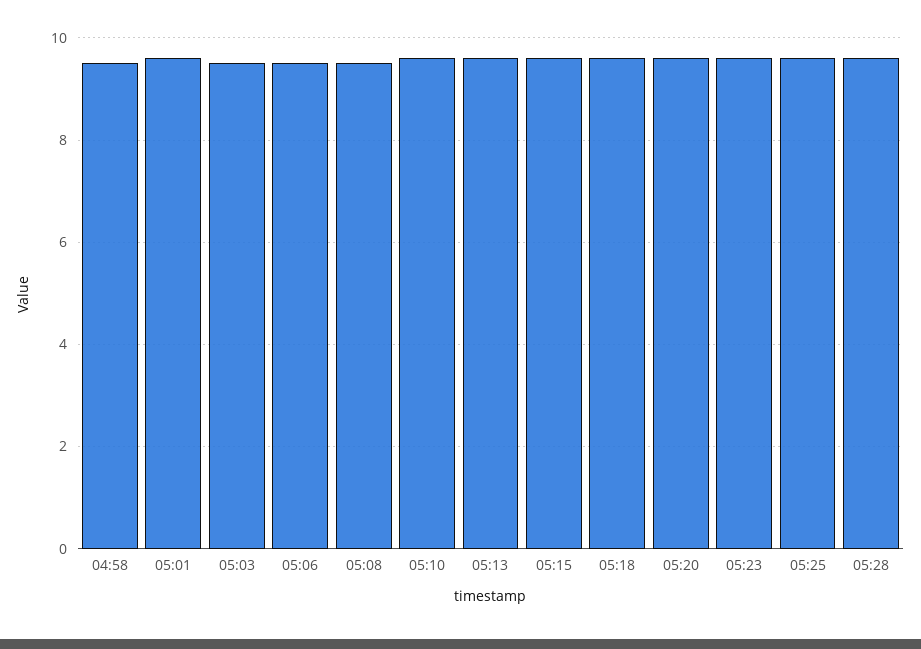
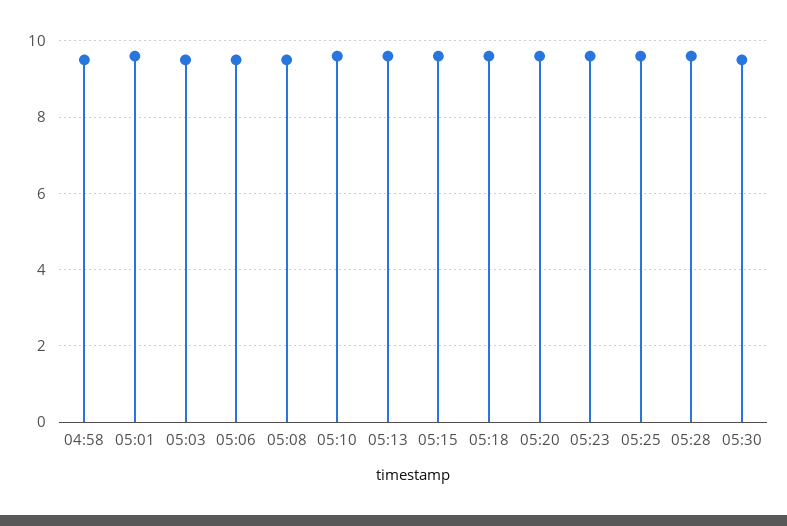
05:30: none -> 9.5

